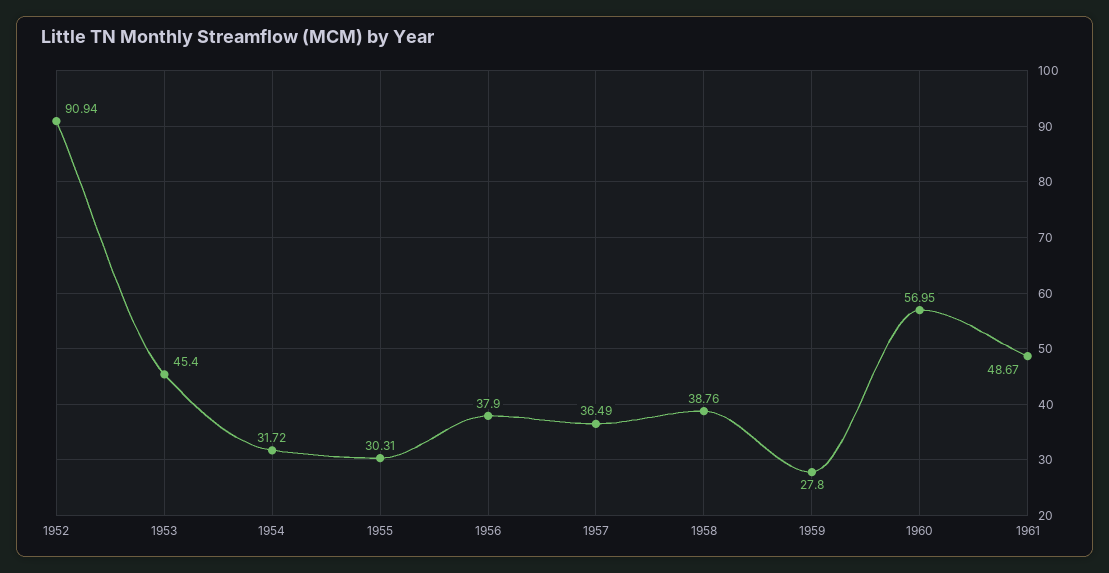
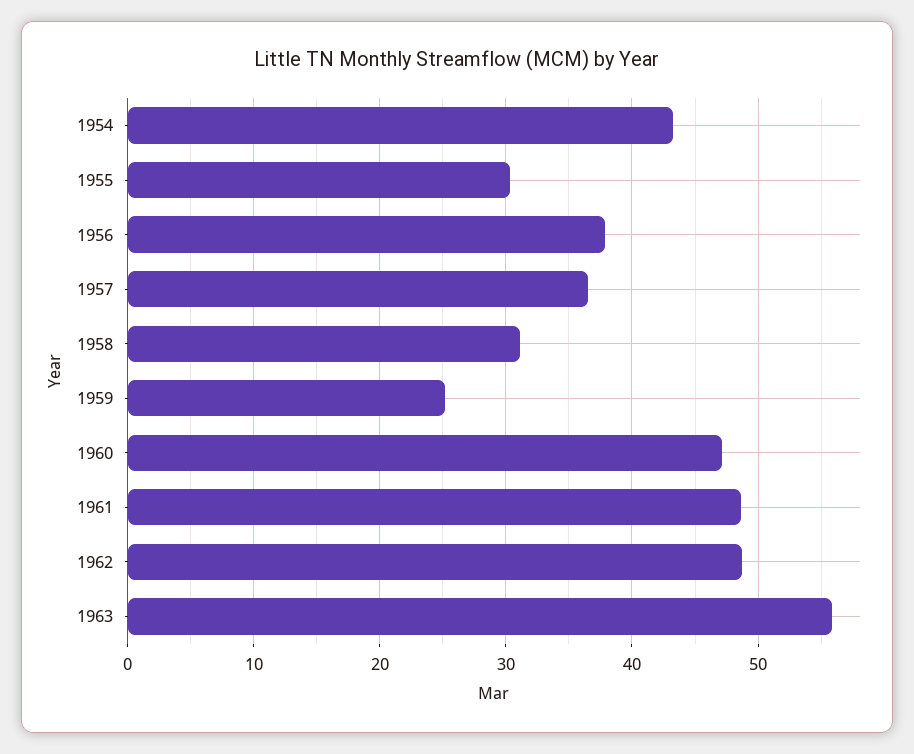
1952: 90.94 -> none
1953: 45.4 -> none
1954: 31.72 -> 43
1958: 38.76 -> 31
1959: 27.8 -> 25
1960: 56.95 -> 47
1962: none -> 49
1963: none -> 56

